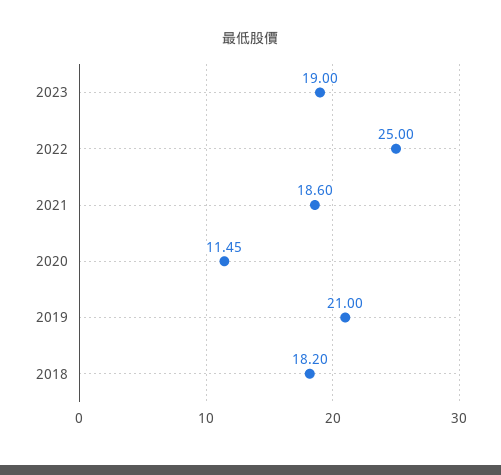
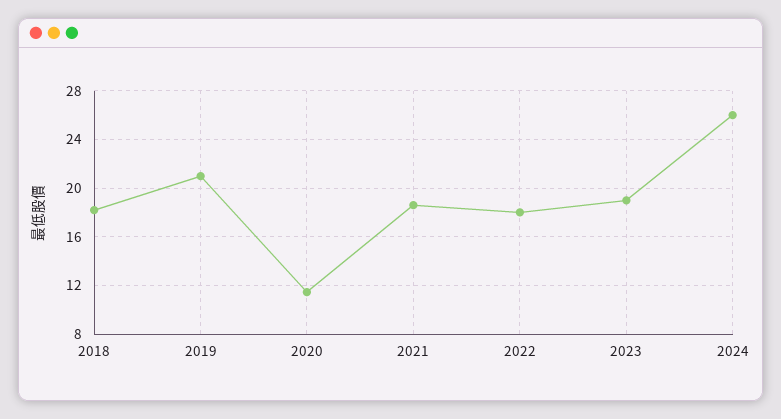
2022: 25 -> 18
2024: none -> 26

